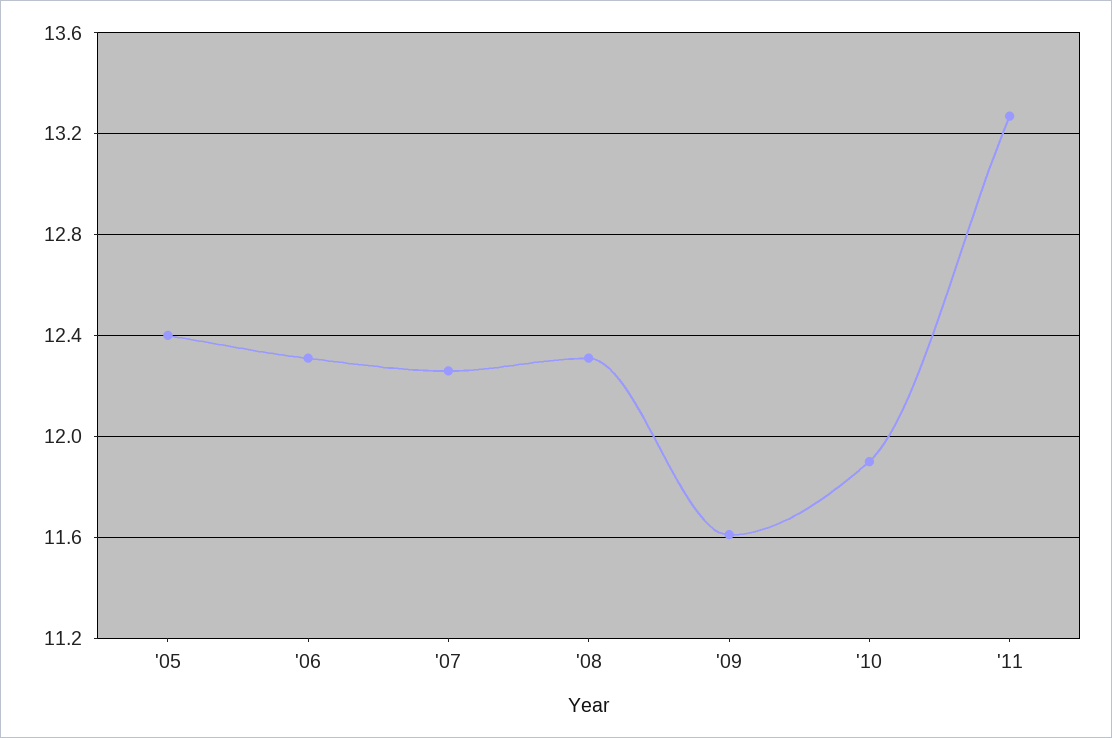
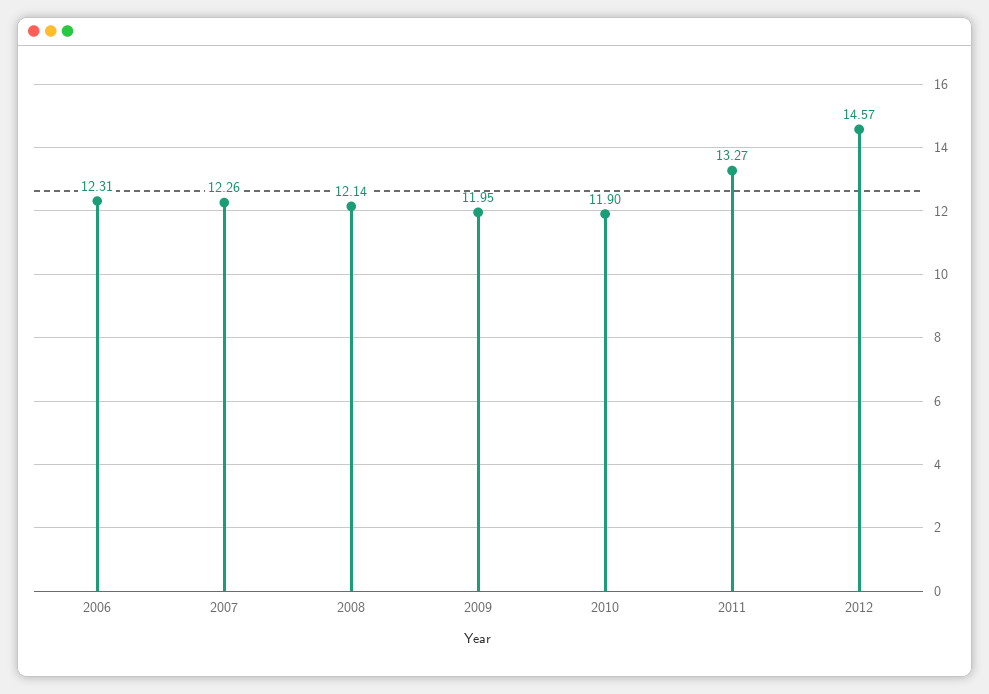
'05: 12.4 -> none
'08: 12.3 -> 12.14
'09: 11.6 -> 11.95
2012: none -> 14.57

